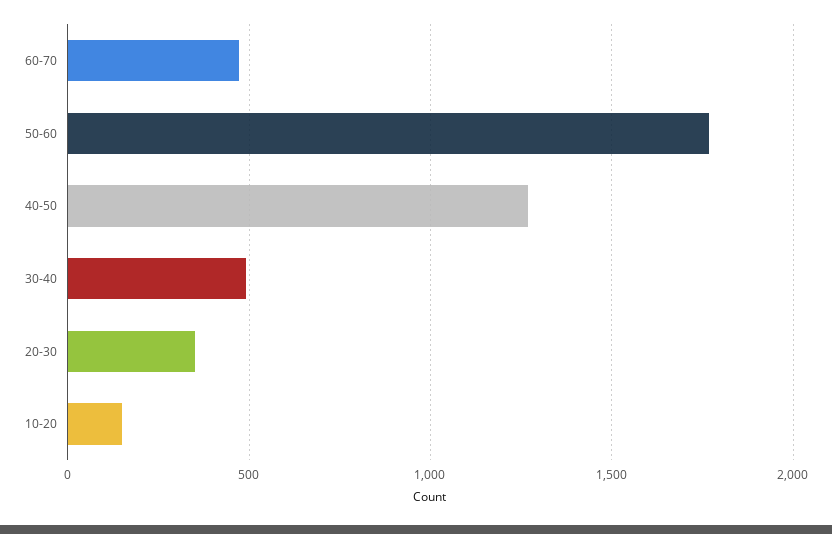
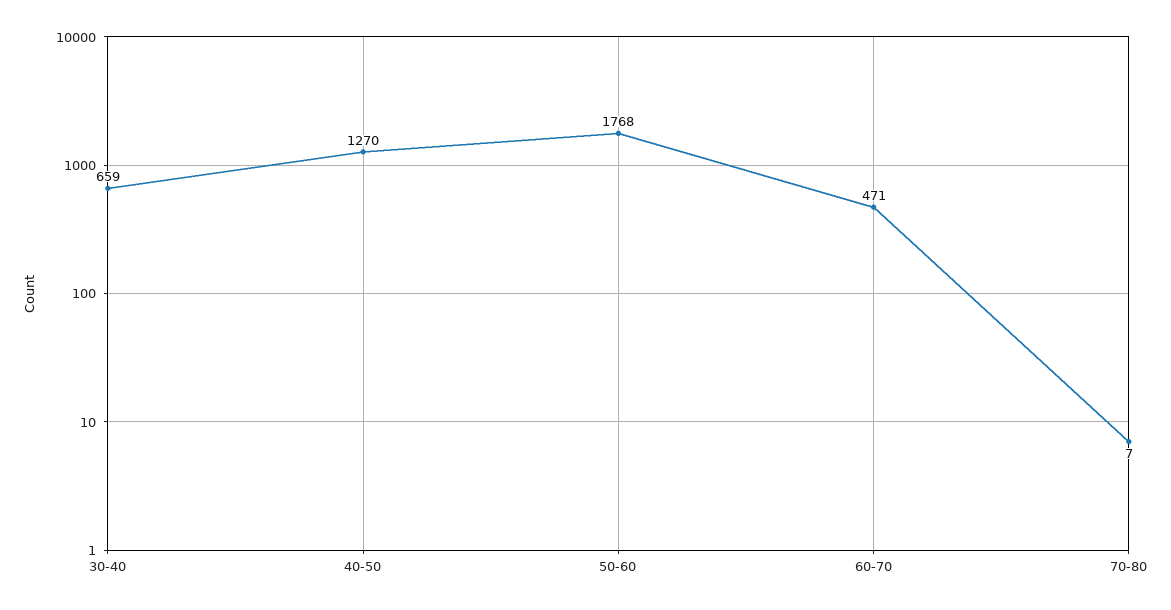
30-40: 500 -> 659
20-30: 350 -> none
10-20: 150 -> none
70-80: none -> 7

